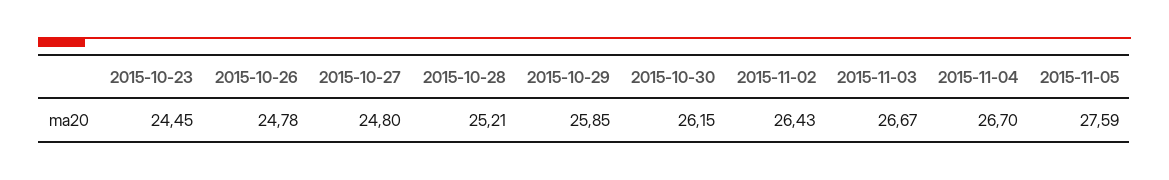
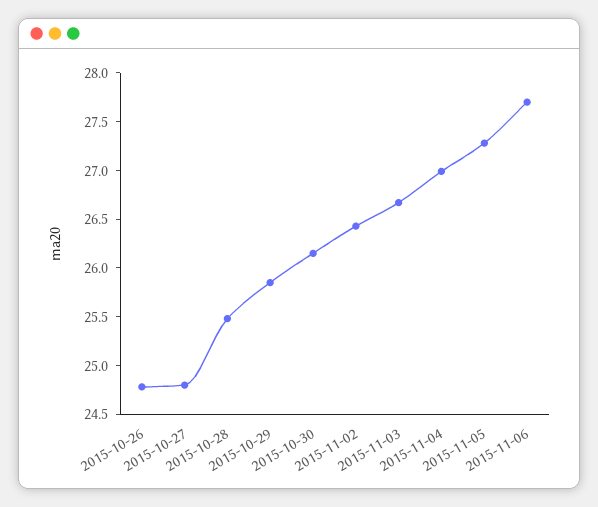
2015-10-23: 24.45 -> none
2015-10-28: 25.21 -> 25.5
2015-11-04: 26.7 -> 27
2015-11-05: 27.59 -> 27.3
2015-11-06: none -> 27.7

